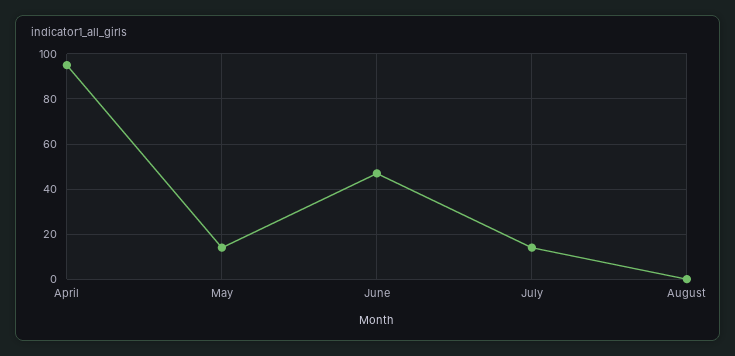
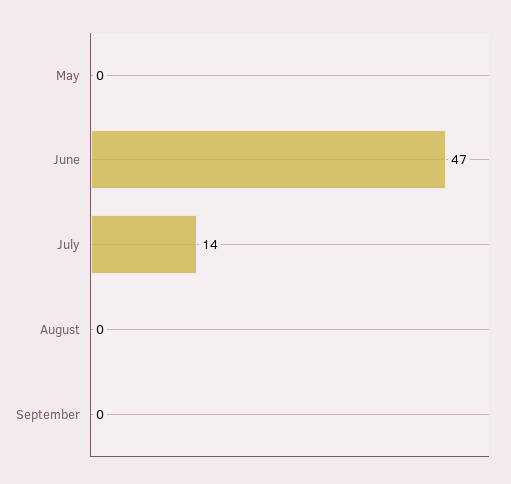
April: 95 -> none
May: 15 -> 0
September: none -> 0

